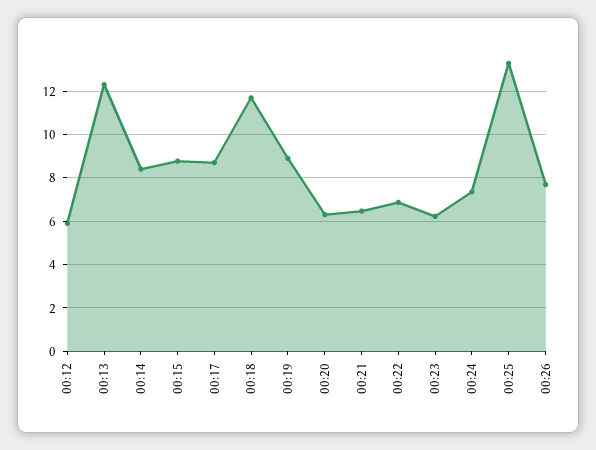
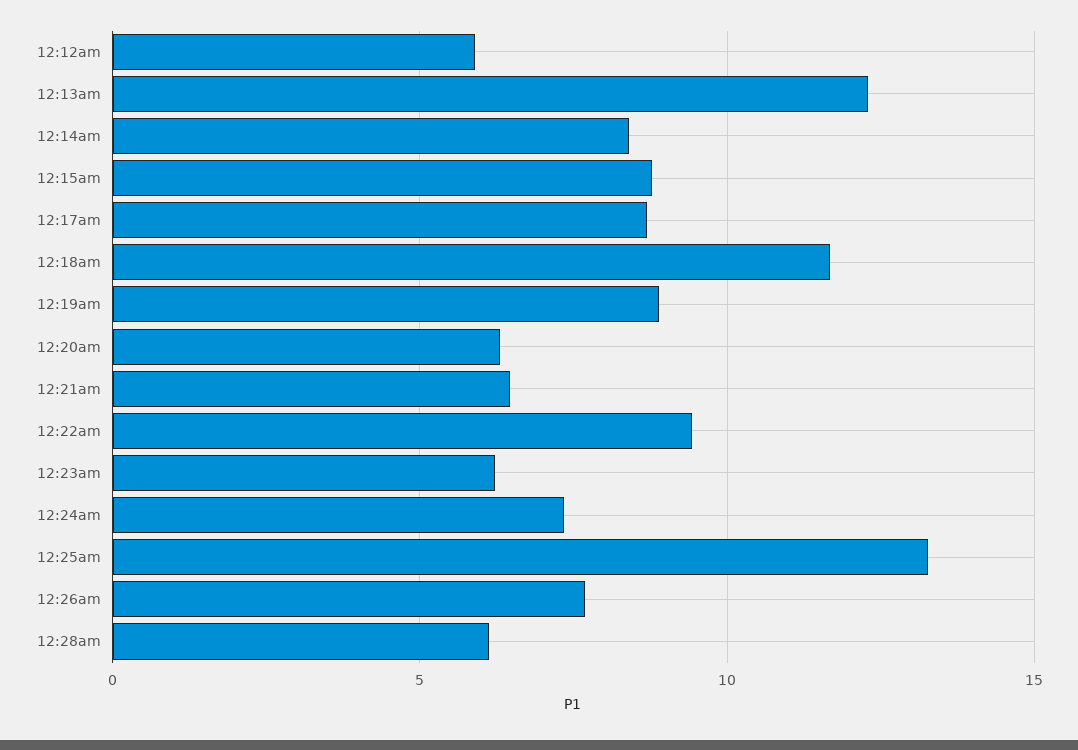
00:22: 7 -> 9.5
12:28am: none -> 6

